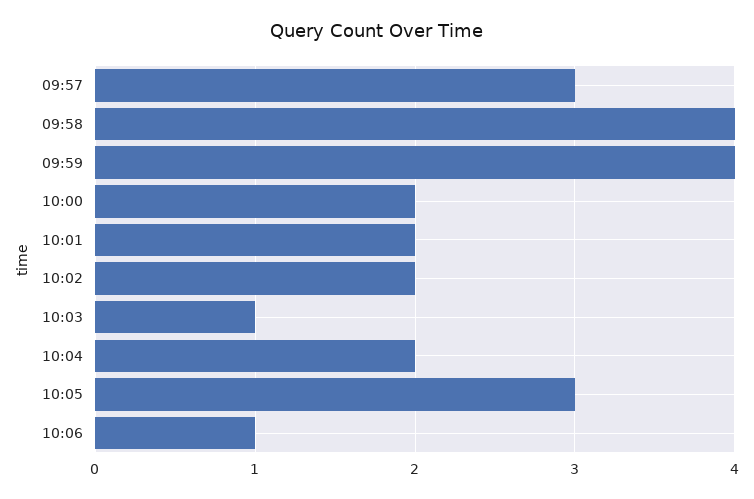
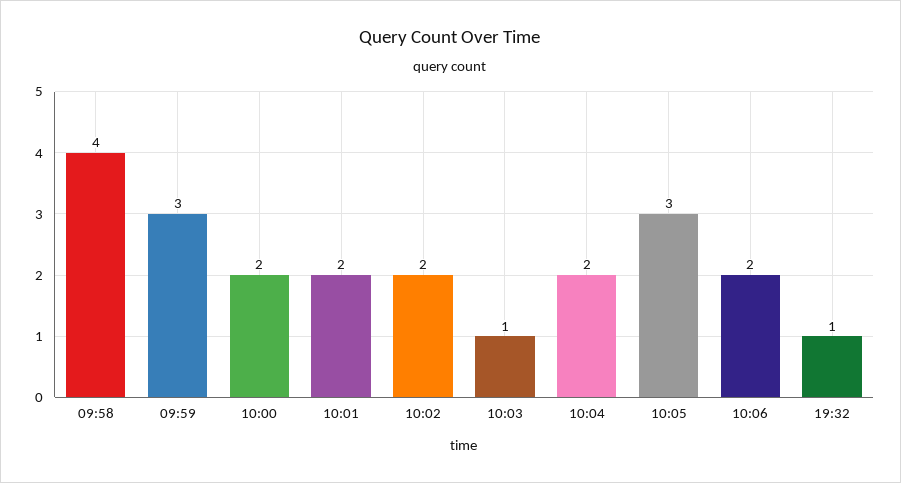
09:57: 3 -> none
09:59: 4 -> 3
10:06: 1 -> 2
19:32: none -> 1

